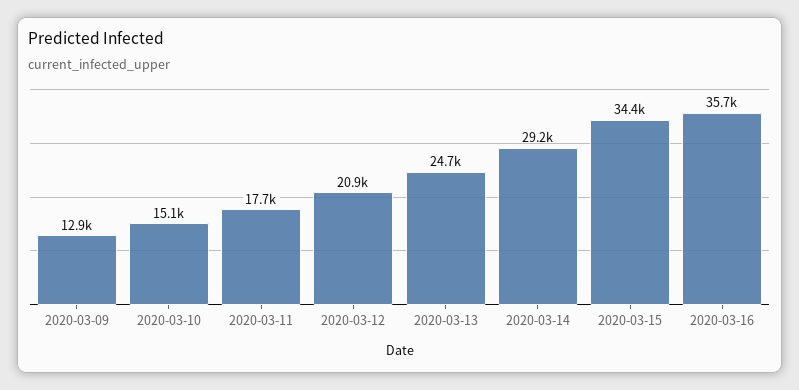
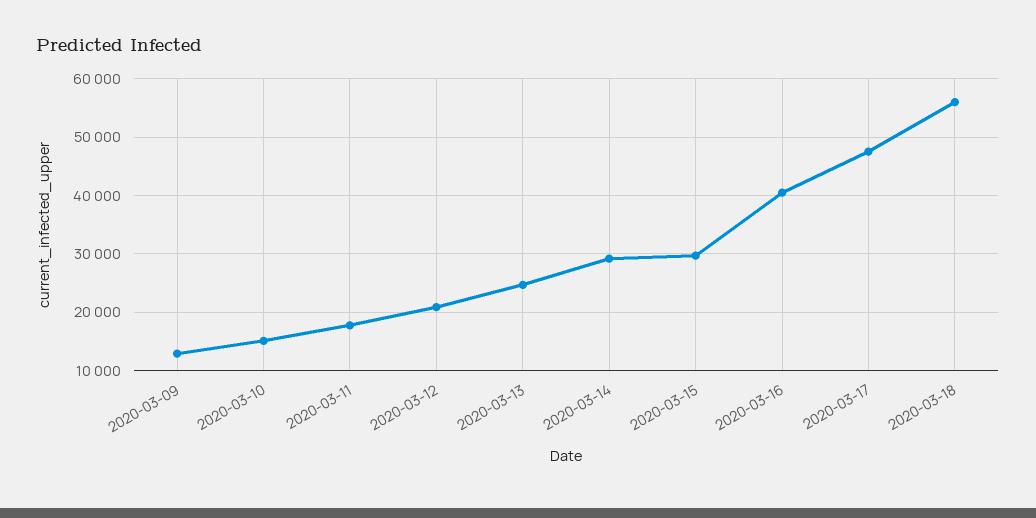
2020-03-15: 34400 -> 30000
2020-03-16: 35700 -> 40000
2020-03-17: none -> 48000
2020-03-18: none -> 56000

